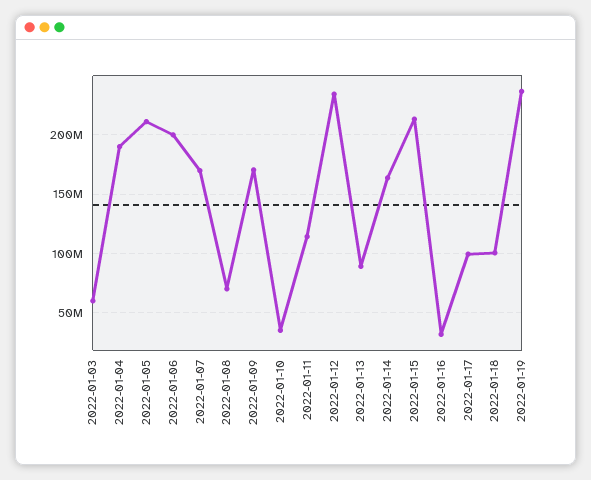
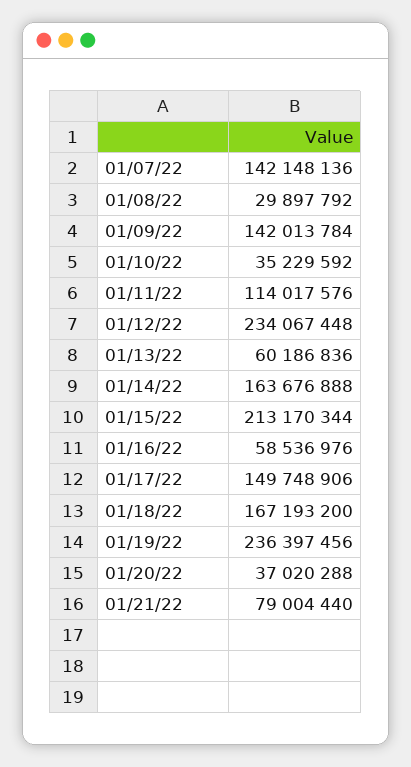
2022-01-03: 60000000 -> none
2022-01-04: 190000000 -> none
2022-01-05: 210000000 -> none
2022-01-06: 200000000 -> none
2022-01-07: 170000000 -> 142148136
2022-01-08: 70000000 -> 29897792
2022-01-09: 170000000 -> 142013784
2022-01-13: 90000000 -> 60186836
2022-01-16: 30000000 -> 58536976
2022-01-17: 100000000 -> 149748906
2022-01-18: 100000000 -> 167193200
01/20/22: none -> 37020288
01/21/22: none -> 79004440

